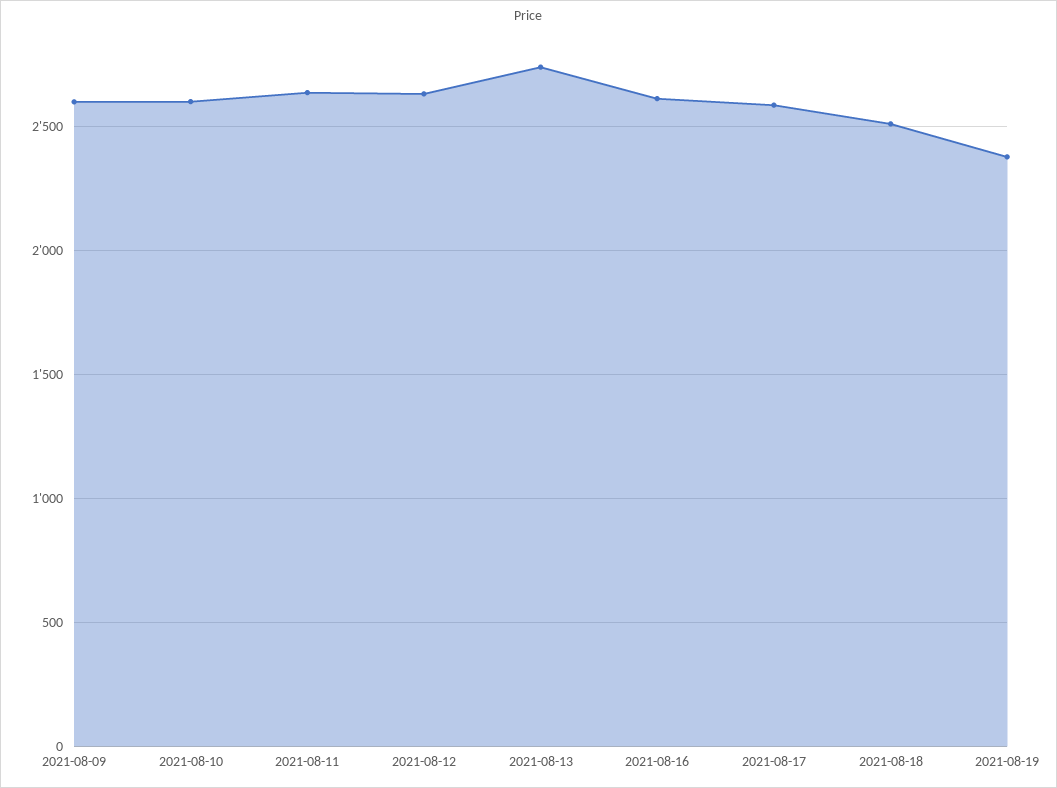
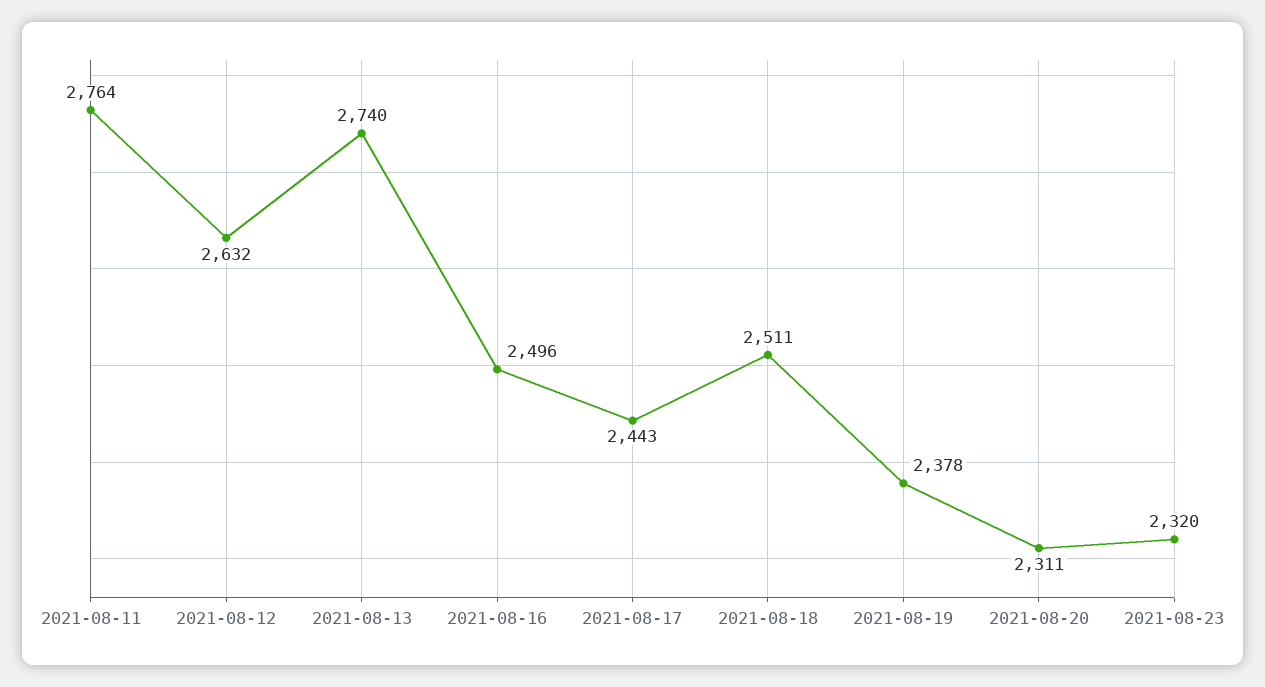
2021-08-09: 2600 -> none
2021-08-10: 2600 -> none
2021-08-11: 2650 -> 2764
2021-08-16: 2600 -> 2496
2021-08-17: 2600 -> 2443
2021-08-20: none -> 2311
2021-08-23: none -> 2320

